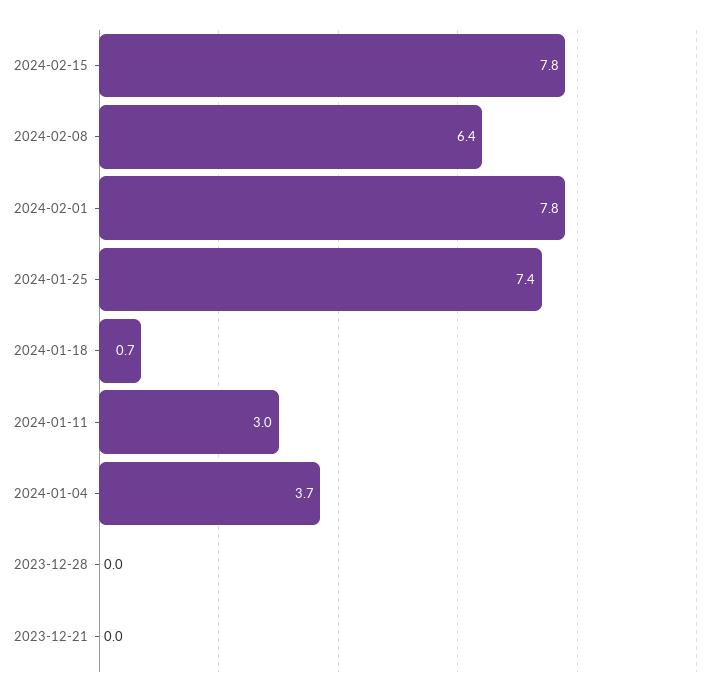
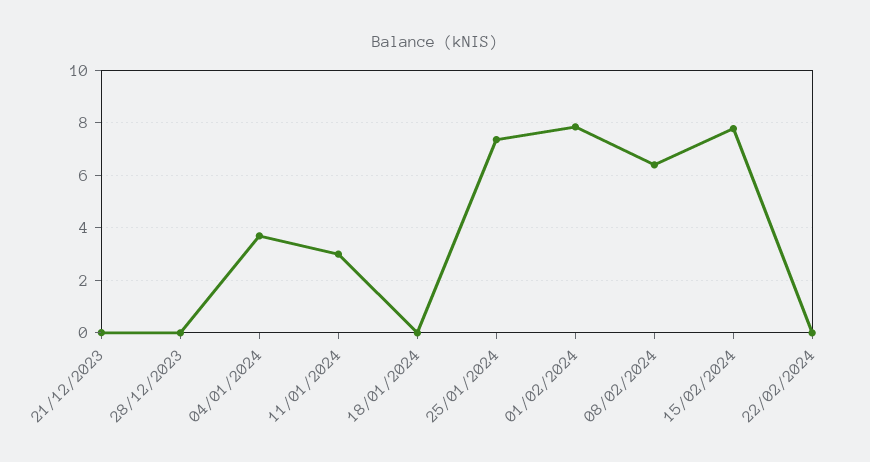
2024-01-18: 0.7 -> 0
22/02/2024: none -> 0

